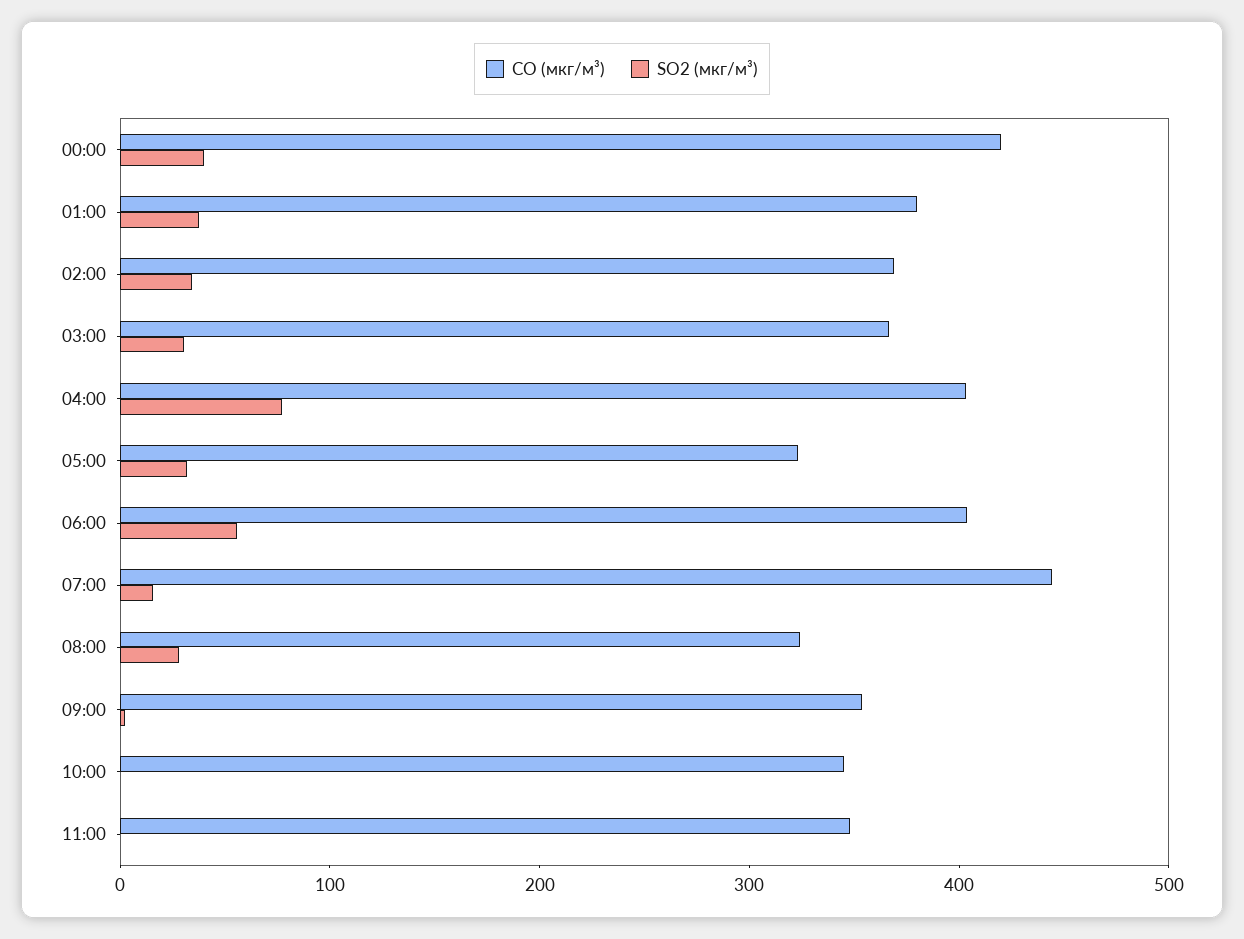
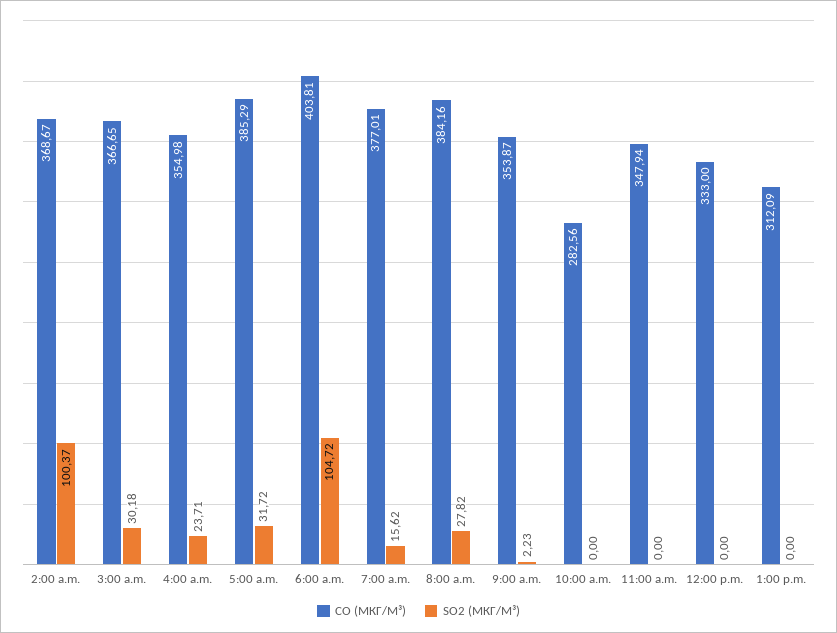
CO (мкг/м³), 00:00: 420 -> none
SO2 (мкг/м³), 00:00: 40 -> none
CO (мкг/м³), 01:00: 380 -> none
SO2 (мкг/м³), 01:00: 40 -> none
SO2 (мкг/м³), 02:00: 40 -> 100.37
CO (мкг/м³), 04:00: 400 -> 354.98
SO2 (мкг/м³), 04:00: 80 -> 23.71
CO (мкг/м³), 05:00: 320 -> 385.29
SO2 (мкг/м³), 06:00: 60 -> 104.72
CO (мкг/м³), 07:00: 440 -> 377.01
CO (мкг/м³), 08:00: 320 -> 384.16
CO (мкг/м³), 10:00: 340 -> 282.56
CO (мкг/м³), 12:00 p.m.: none -> 333
SO2 (мкг/м³), 12:00 p.m.: none -> 0
CO (мкг/м³), 1:00 p.m.: none -> 312.09
SO2 (мкг/м³), 1:00 p.m.: none -> 0

